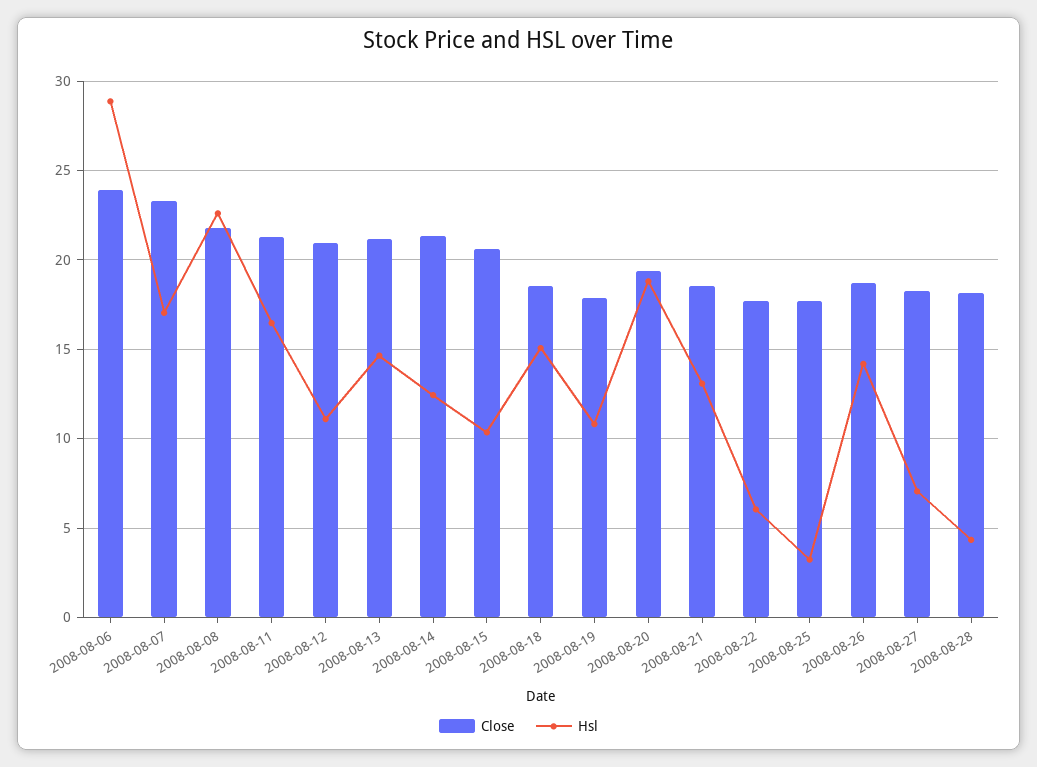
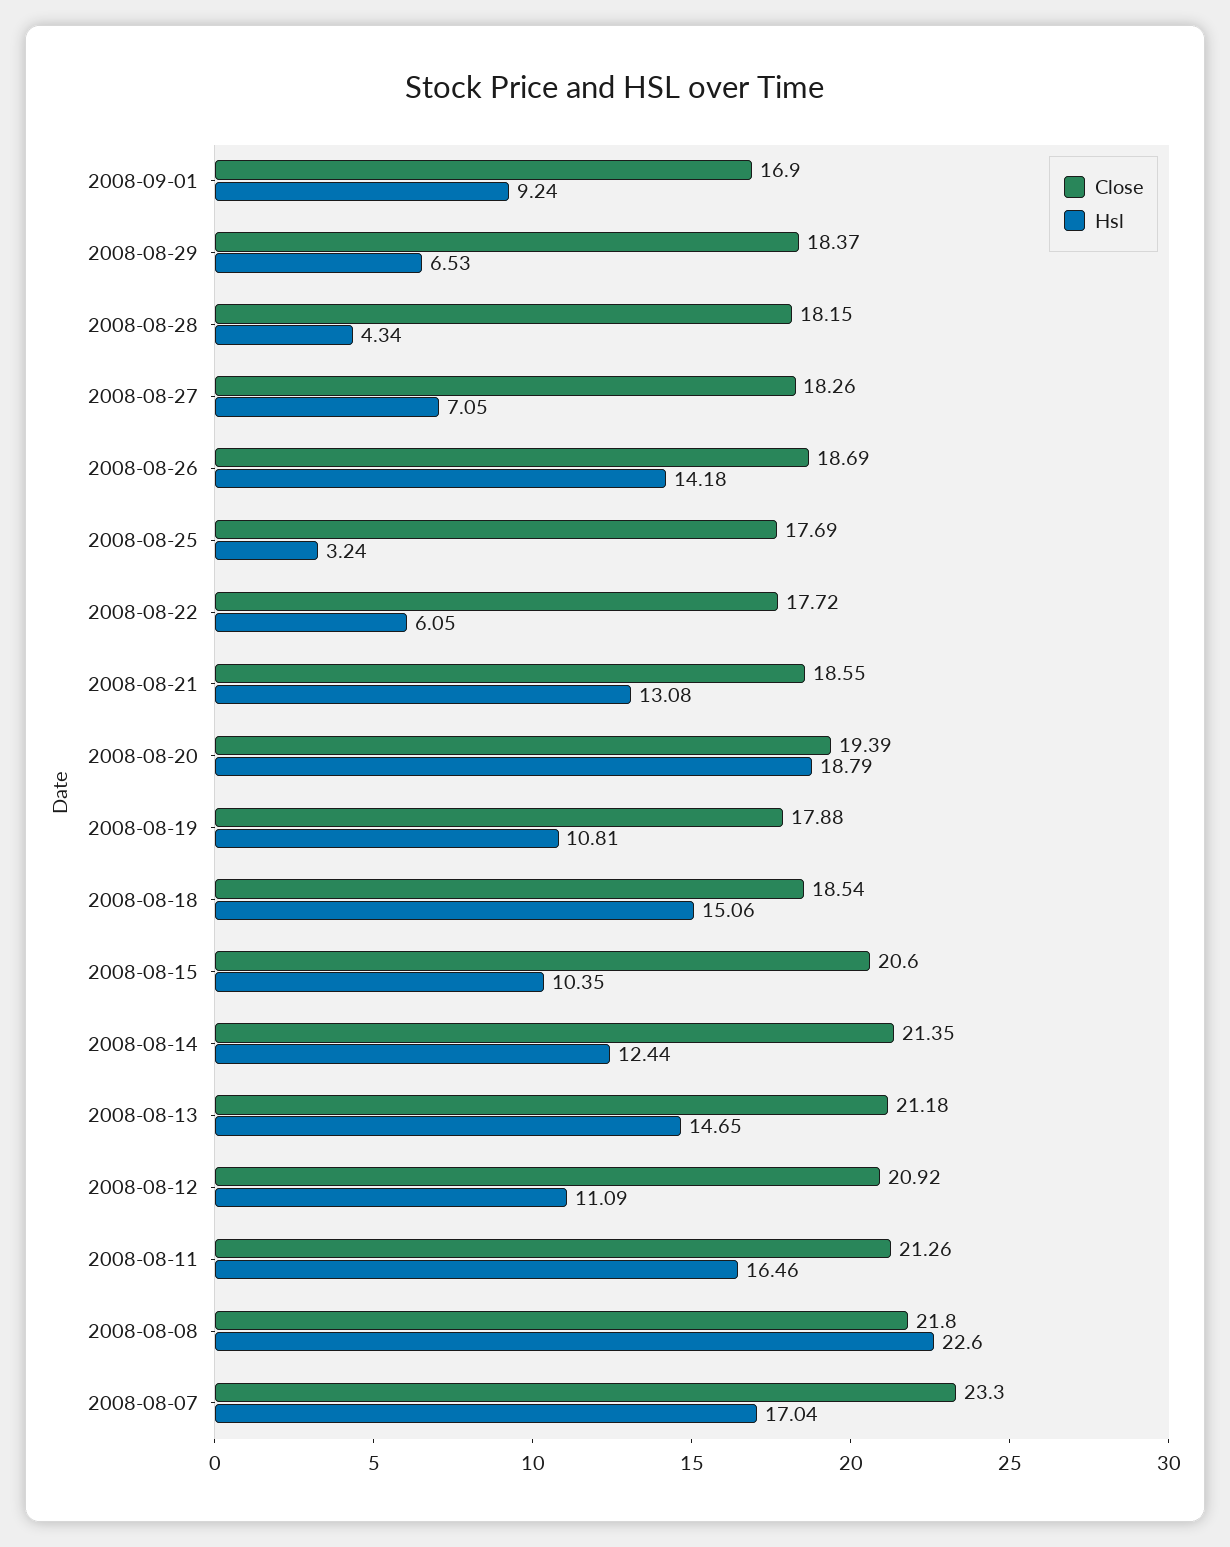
Close, 2008-08-06: 24 -> none
Hsl, 2008-08-06: 29 -> none
Close, 2008-09-01: none -> 16.9
Hsl, 2008-09-01: none -> 9.24
Close, 2008-08-29: none -> 18.37
Hsl, 2008-08-29: none -> 6.53

